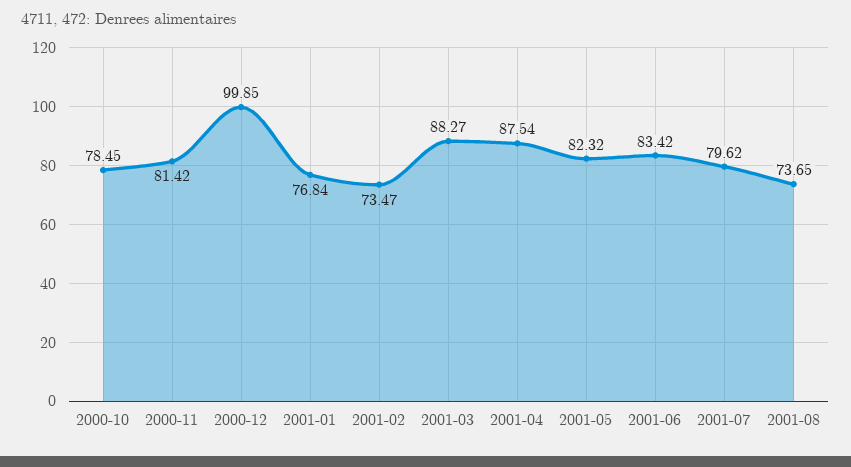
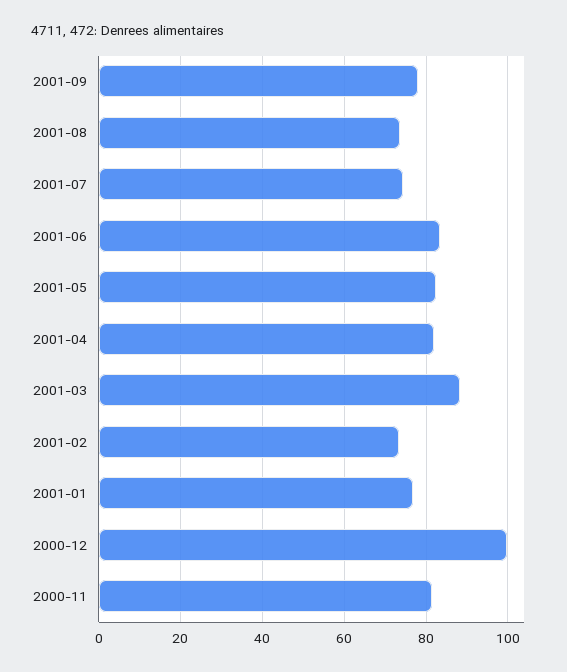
2000-10: 78.45 -> none
2001-04: 87.54 -> 82
2001-07: 79.62 -> 74
2001-09: none -> 78

